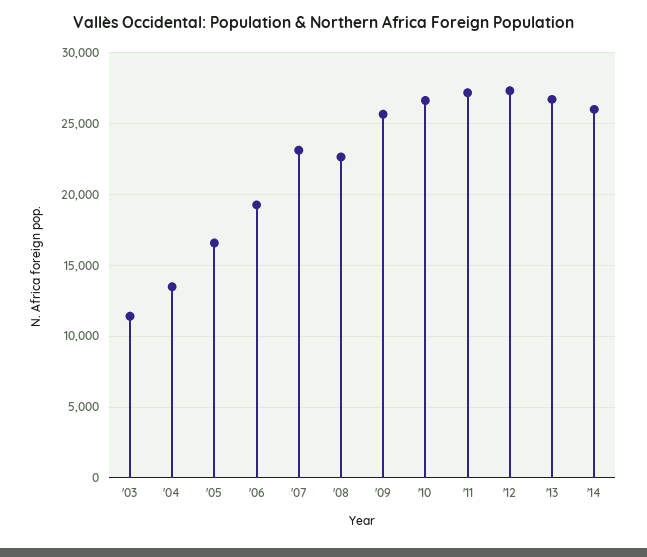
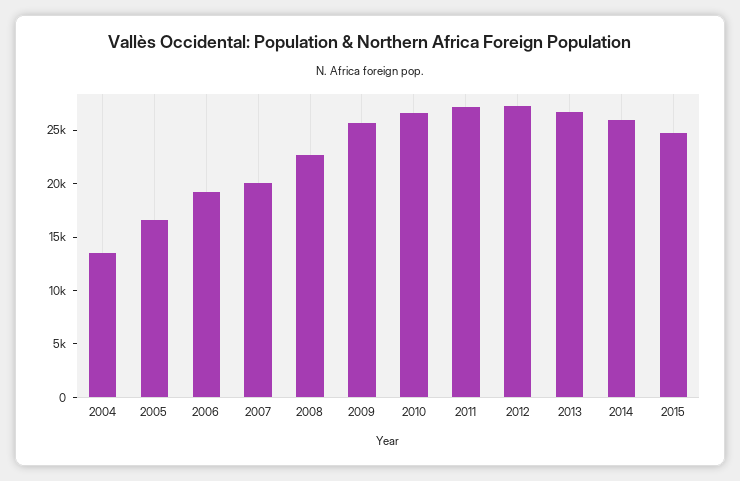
'03: 11500 -> none
'07: 23000 -> 20000
2015: none -> 25000

